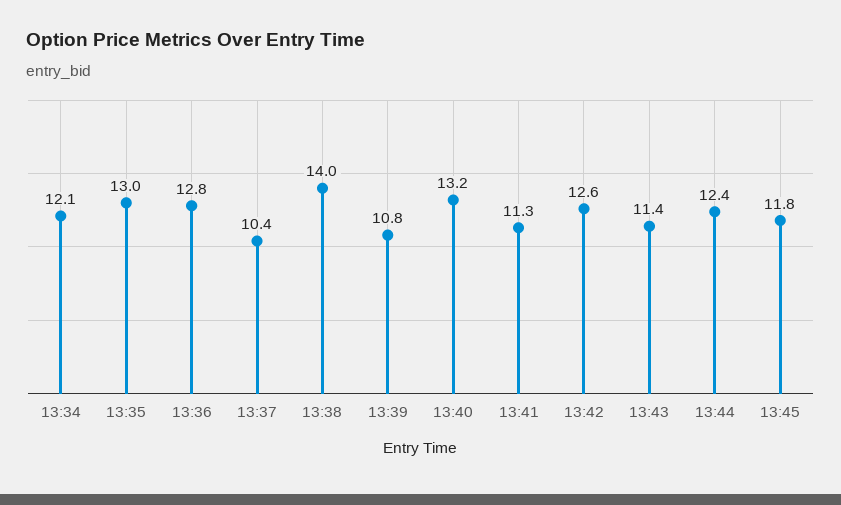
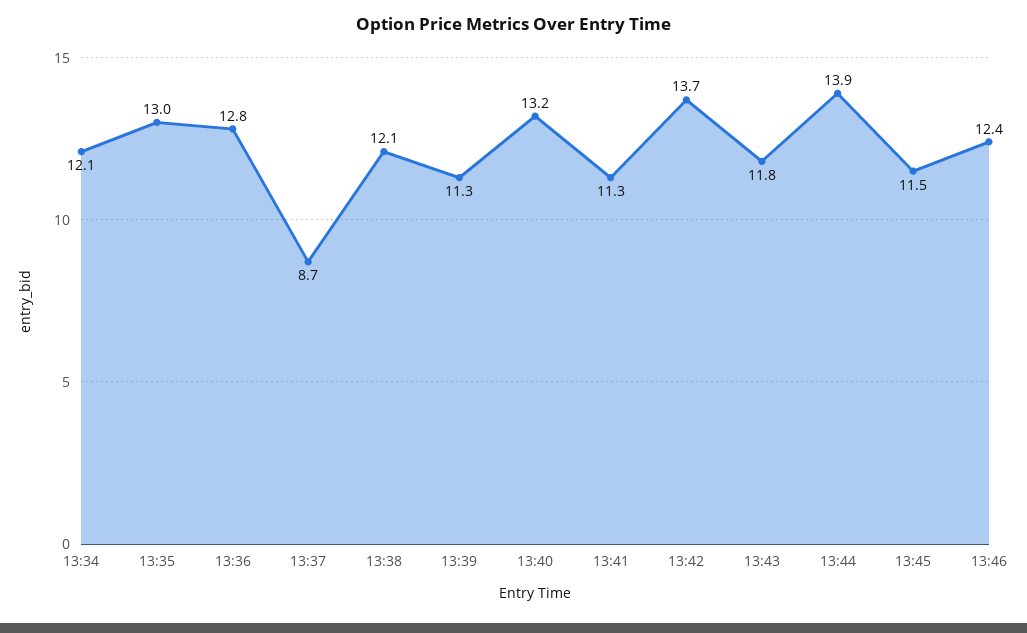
13:37: 10.4 -> 8.7
13:38: 14 -> 12.1
13:39: 10.8 -> 11.3
13:42: 12.6 -> 13.7
13:43: 11.4 -> 11.8
13:44: 12.4 -> 13.9
13:45: 11.8 -> 11.5
13:46: none -> 12.4

